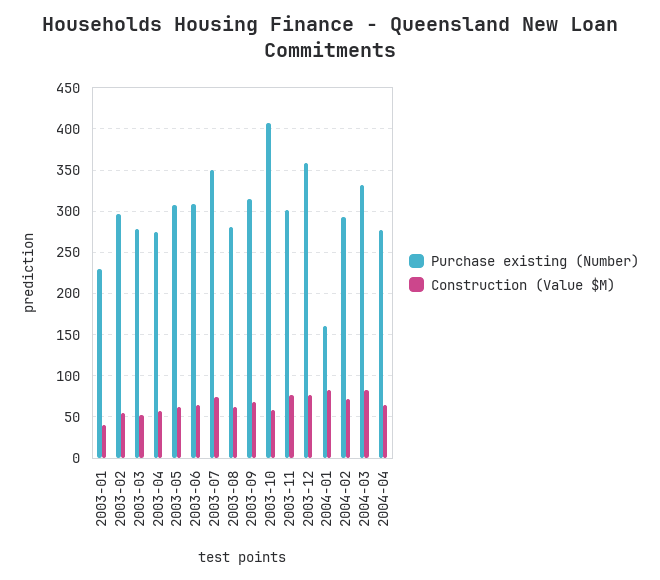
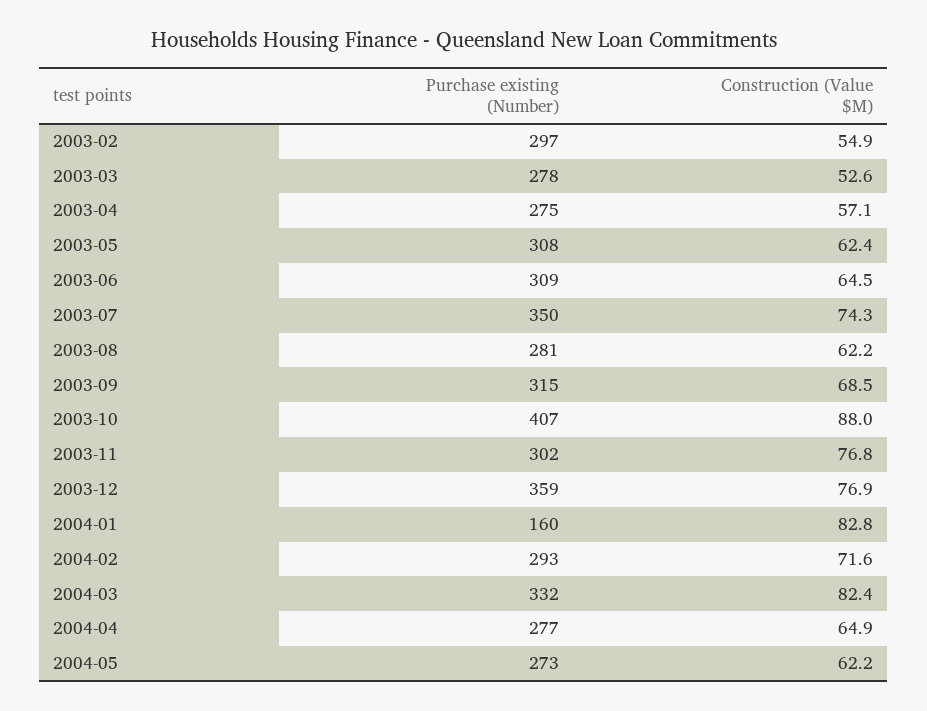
Purchase existing (Number), 2003-01: 230 -> none
Construction (Value $M), 2003-01: 40 -> none
Construction (Value $M), 2003-10: 60 -> 88
Purchase existing (Number), 2004-05: none -> 273
Construction (Value $M), 2004-05: none -> 62.2

